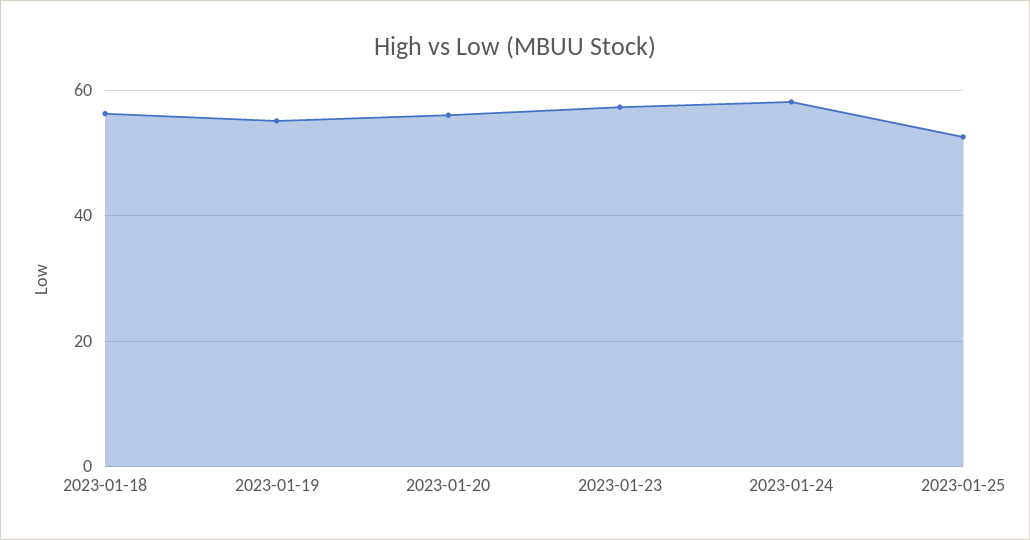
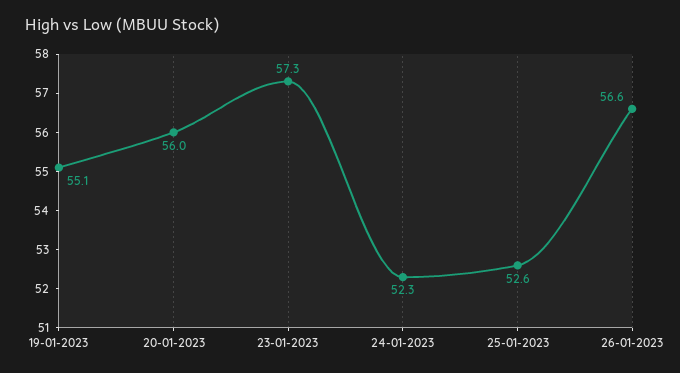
2023-01-18: 56 -> none
2023-01-24: 58 -> 52.3
26-01-2023: none -> 56.6

